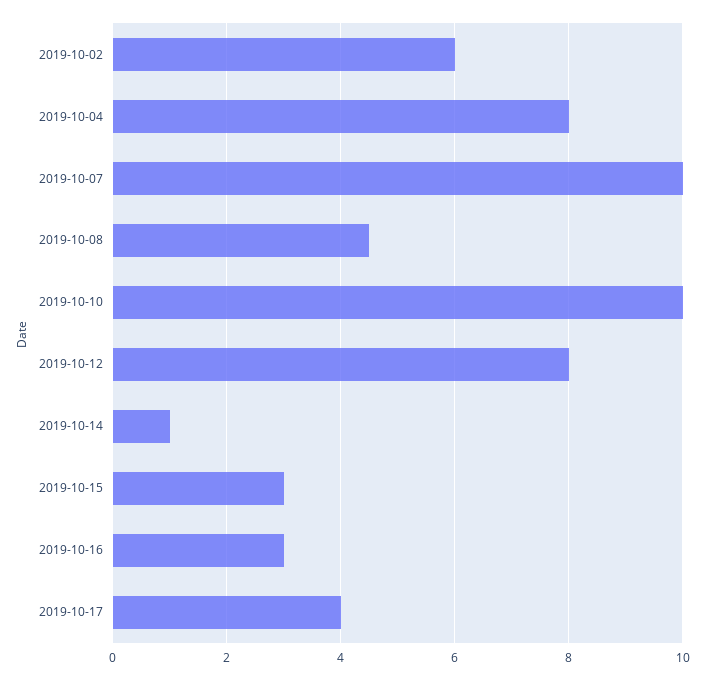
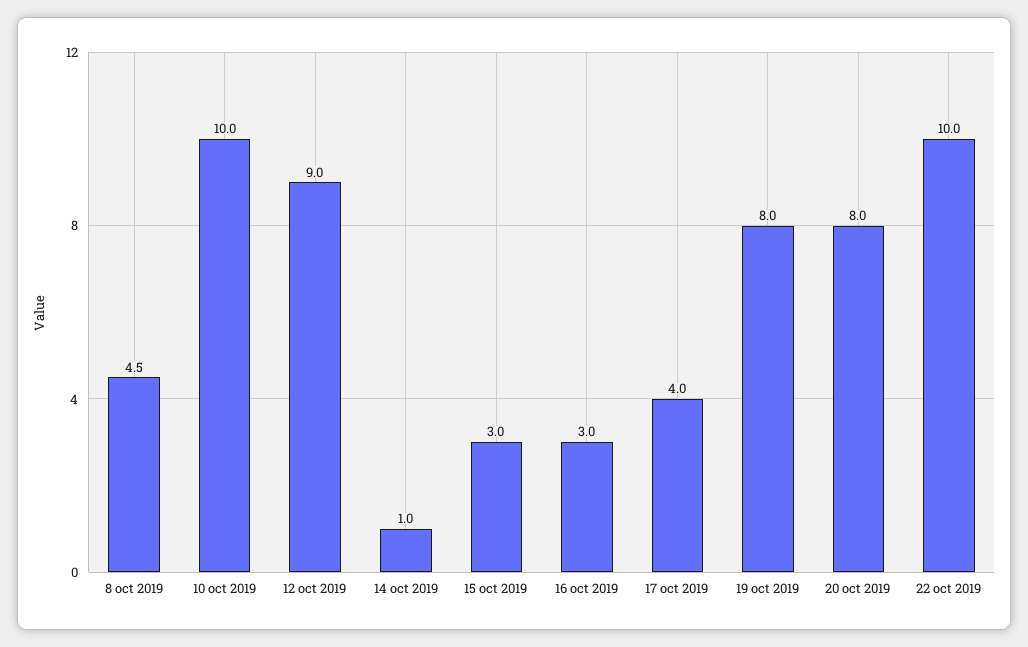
2019-10-02: 6 -> none
2019-10-04: 8 -> none
2019-10-07: 10 -> none
2019-10-12: 8 -> 9
19 oct 2019: none -> 8
20 oct 2019: none -> 8
22 oct 2019: none -> 10

